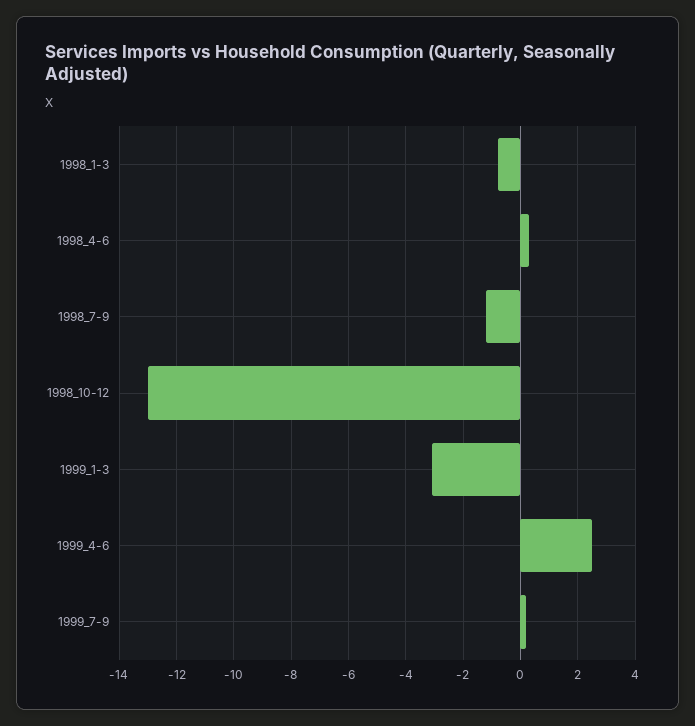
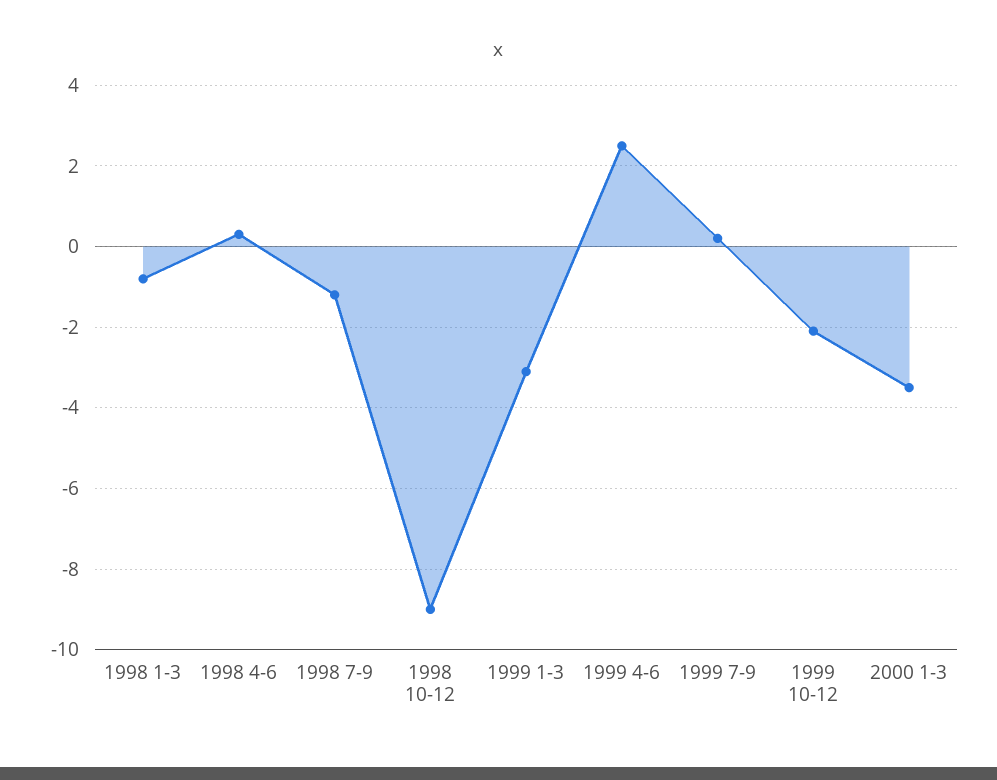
1998_10-12: -13 -> -9
1999 10-12: none -> -2
2000 1-3: none -> -3.5

